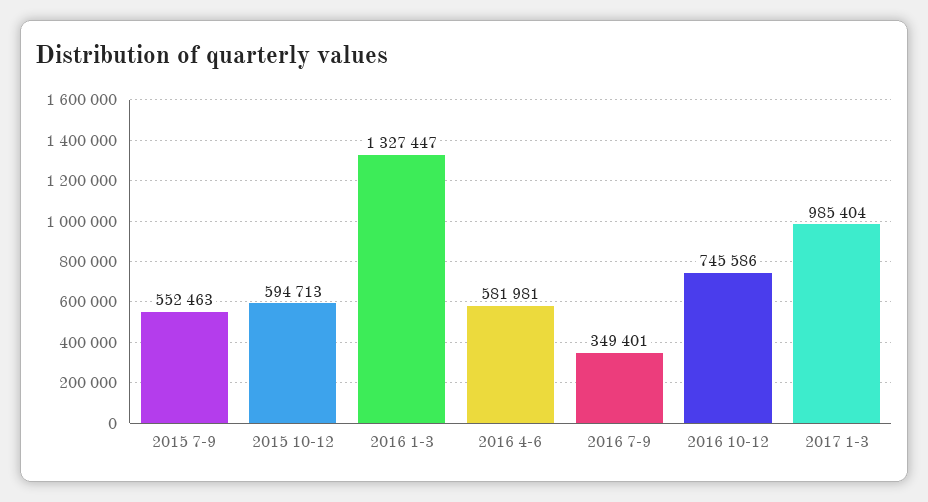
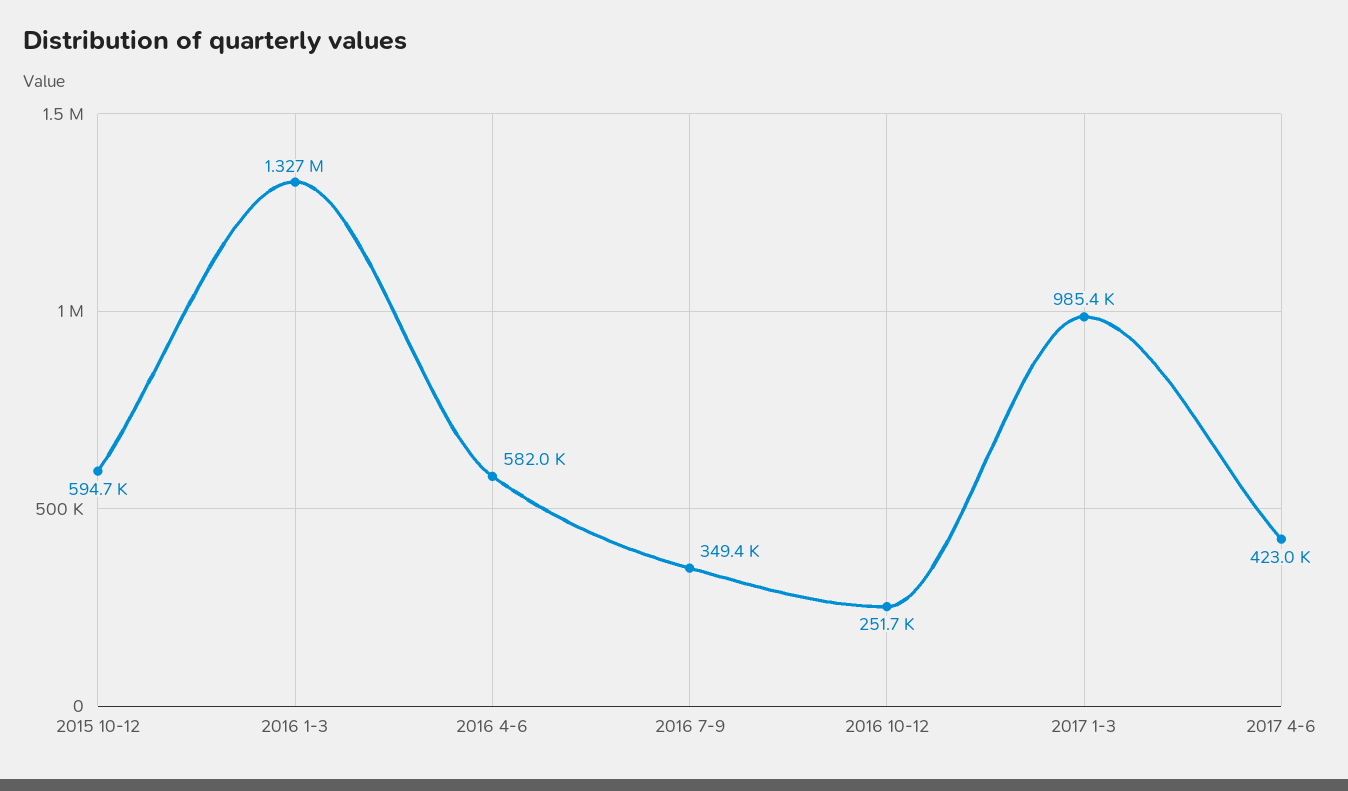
2015 7-9: 552463 -> none
2016 10-12: 745586 -> 251700
2017 4-6: none -> 423000

